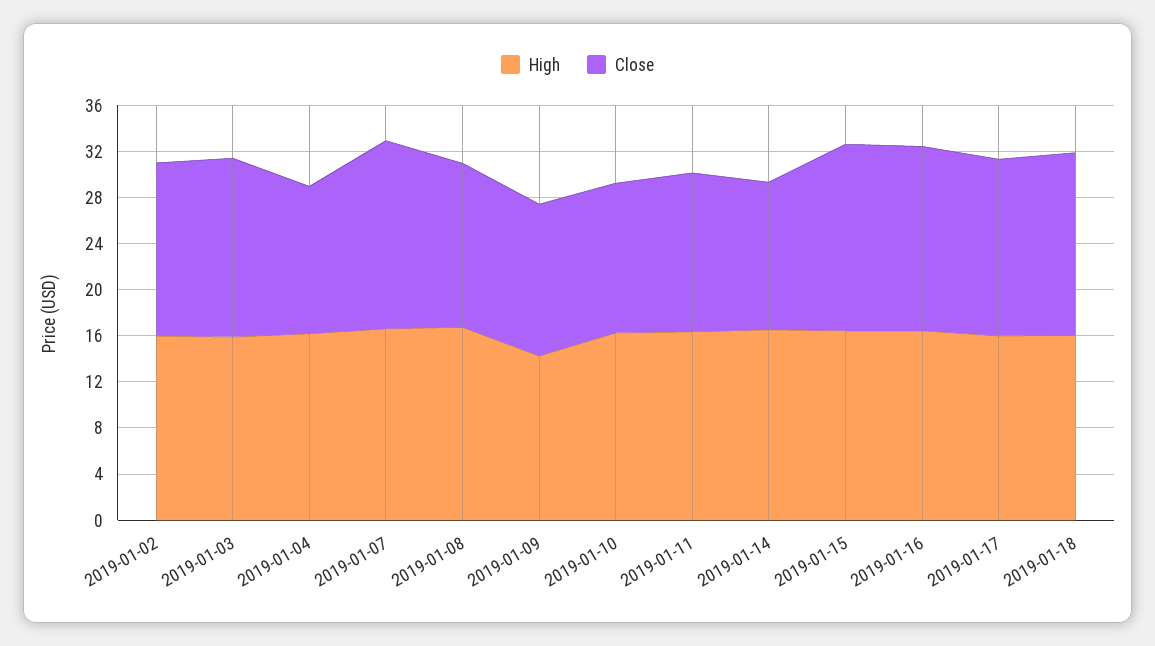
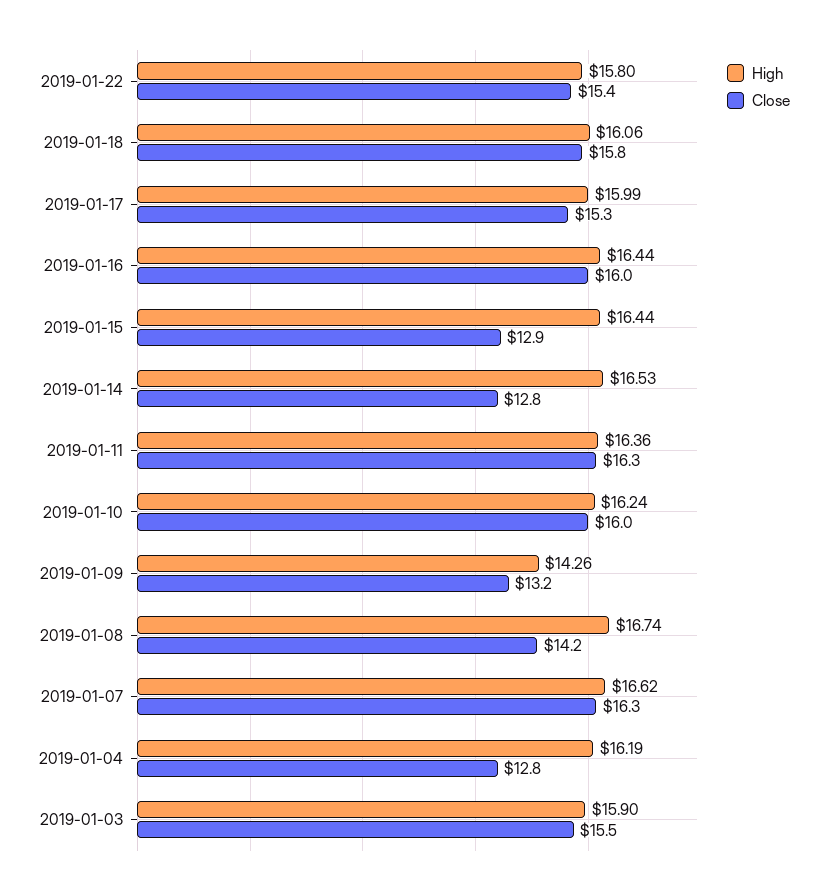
High, 2019-01-02: 16 -> none
Close, 2019-01-02: 15 -> none
Close, 2019-01-10: 13 -> 16
Close, 2019-01-11: 14 -> 16.3
Close, 2019-01-15: 16 -> 12.9
High, 2019-01-22: none -> 15.8
Close, 2019-01-22: none -> 15.4

